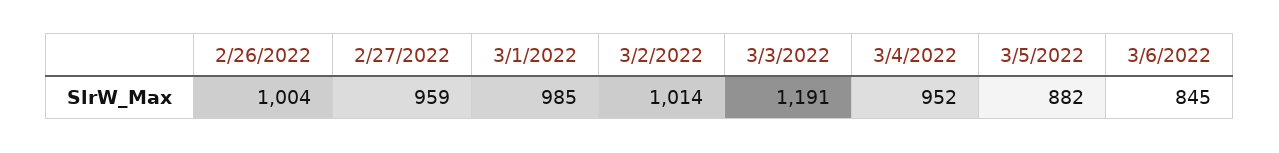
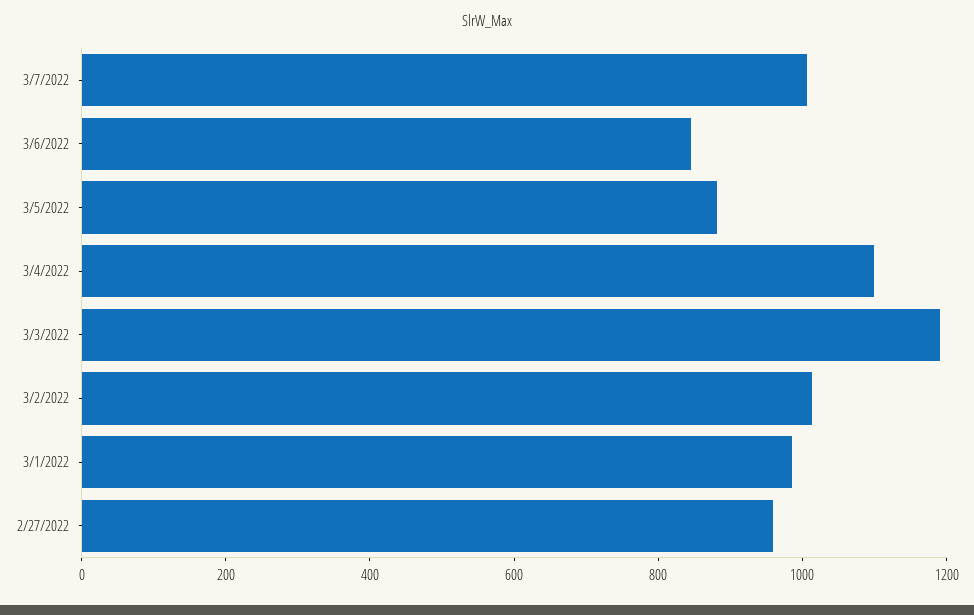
2/26/2022: 1004 -> none
3/4/2022: 952 -> 1100
3/7/2022: none -> 1000

